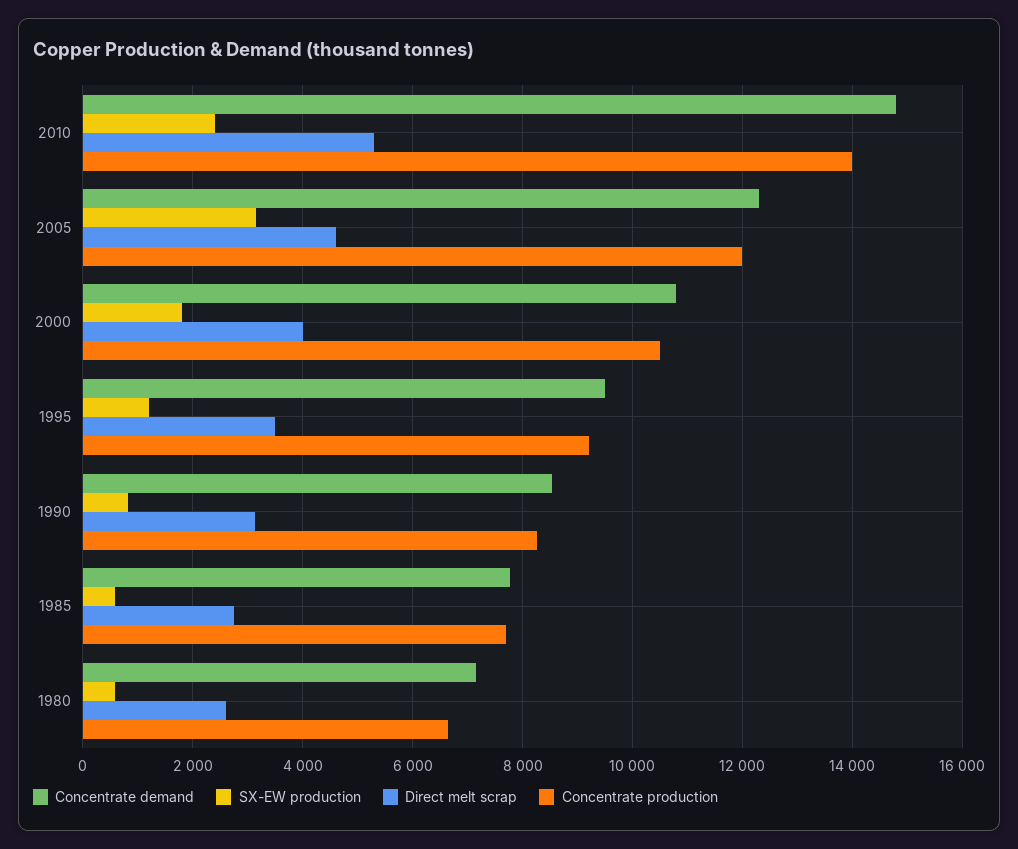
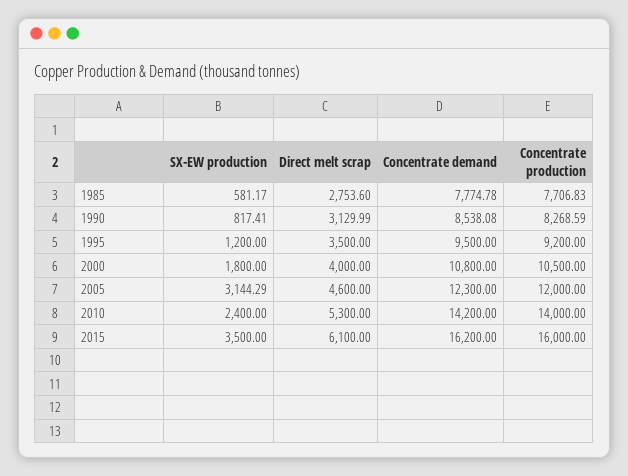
Concentrate demand, 2010: 14800 -> 14200
Concentrate demand, 1980: 7200 -> none
SX-EW production, 1980: 600 -> none
Direct melt scrap, 1980: 2600 -> none
Concentrate production, 1980: 6600 -> none
SX-EW production, 2015: none -> 3500
Direct melt scrap, 2015: none -> 6100
Concentrate demand, 2015: none -> 16200
Concentrate production, 2015: none -> 16000

